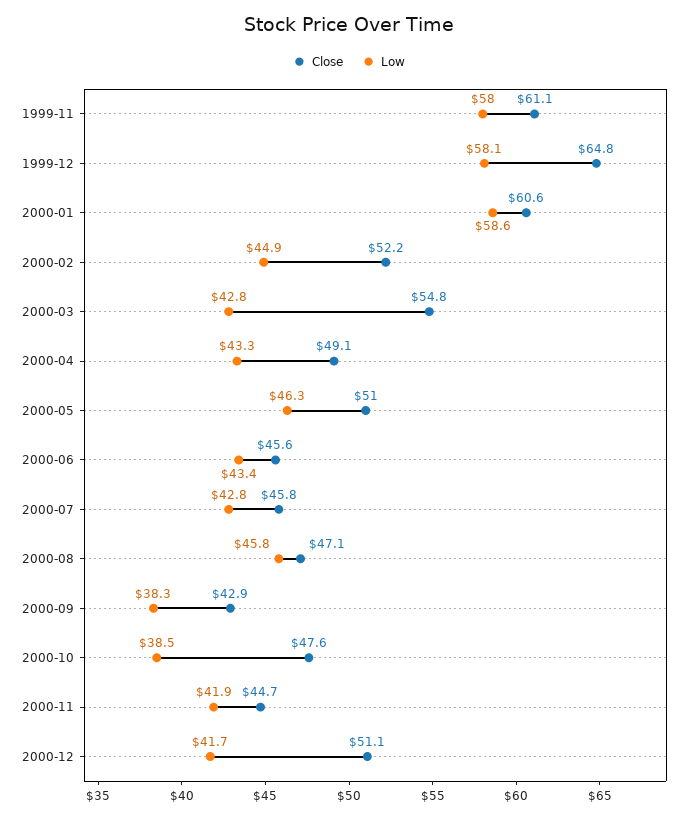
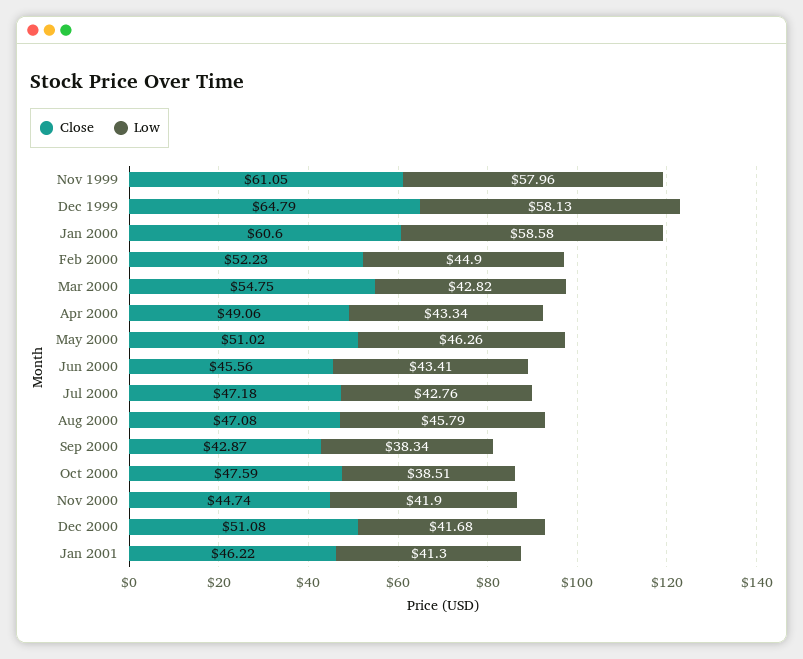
Close, 2000-07: 45.8 -> 47.18
Close, Jan 2001: none -> 46.22
Low, Jan 2001: none -> 41.3

